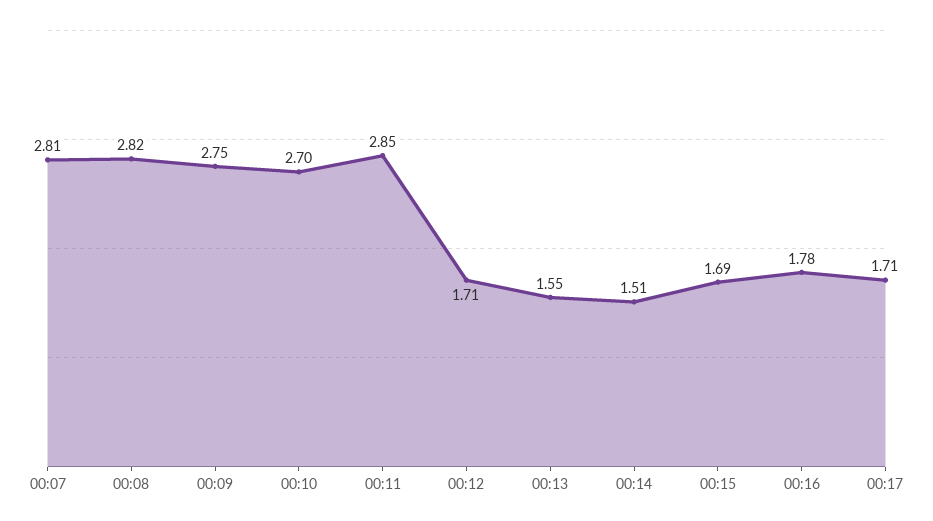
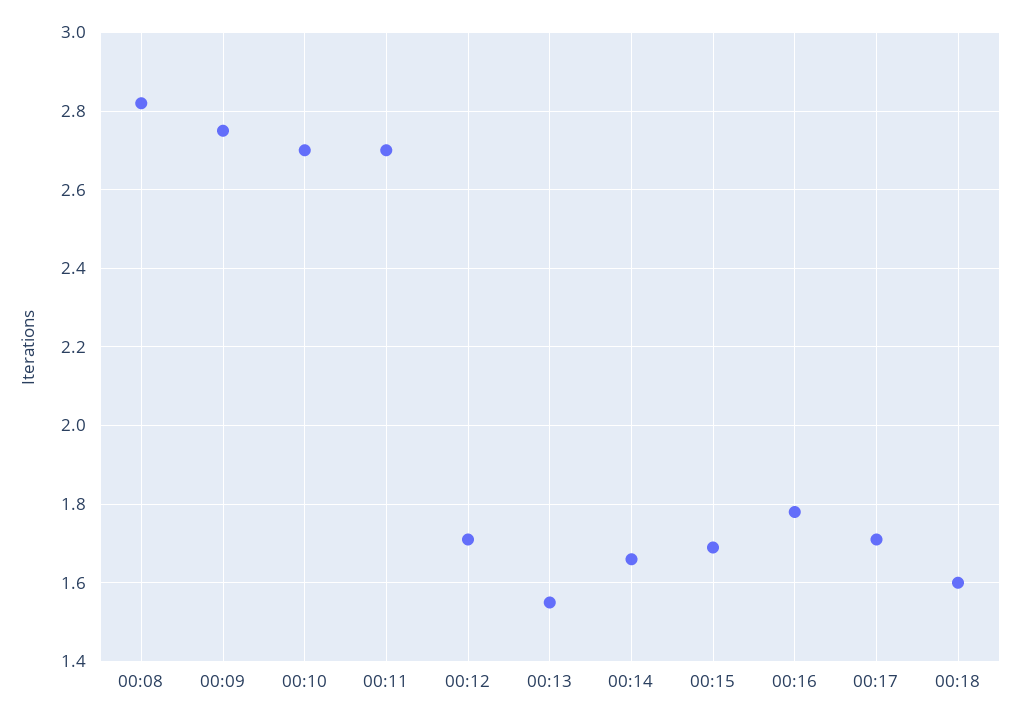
00:07: 2.81 -> none
00:11: 2.85 -> 2.7
00:14: 1.51 -> 1.65
00:18: none -> 1.6

